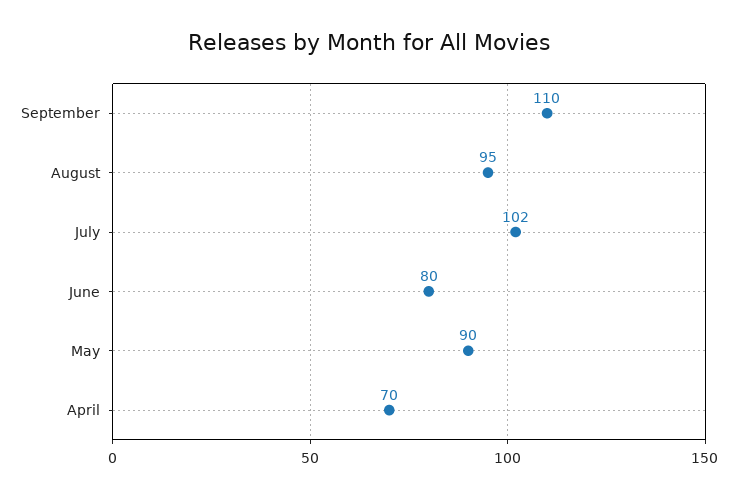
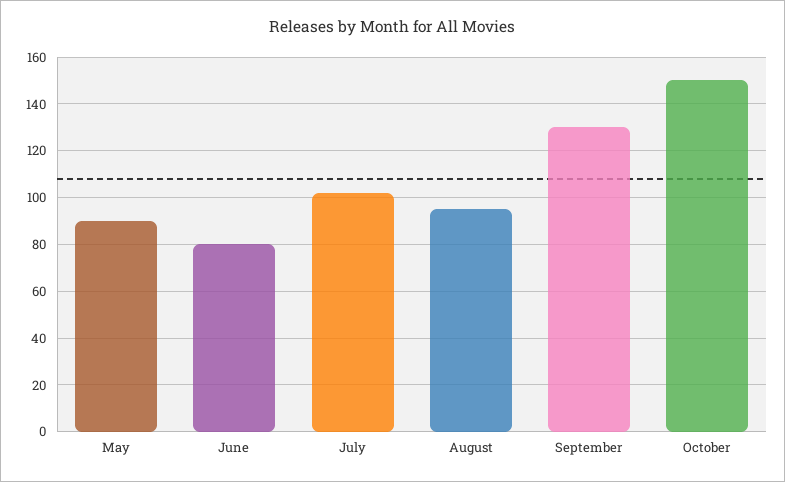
September: 110 -> 130
April: 70 -> none
October: none -> 150

